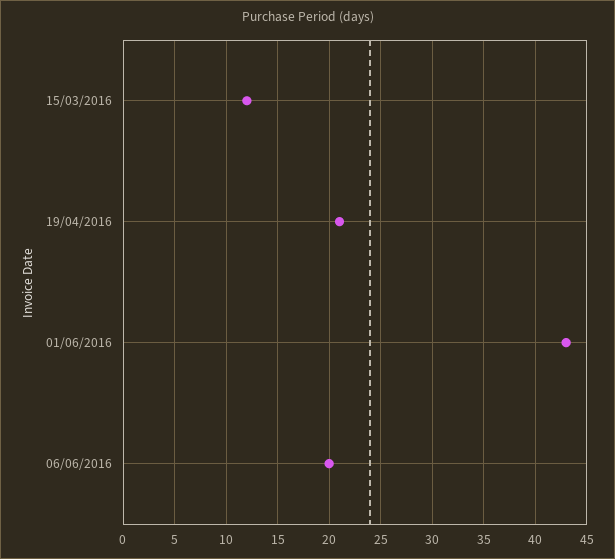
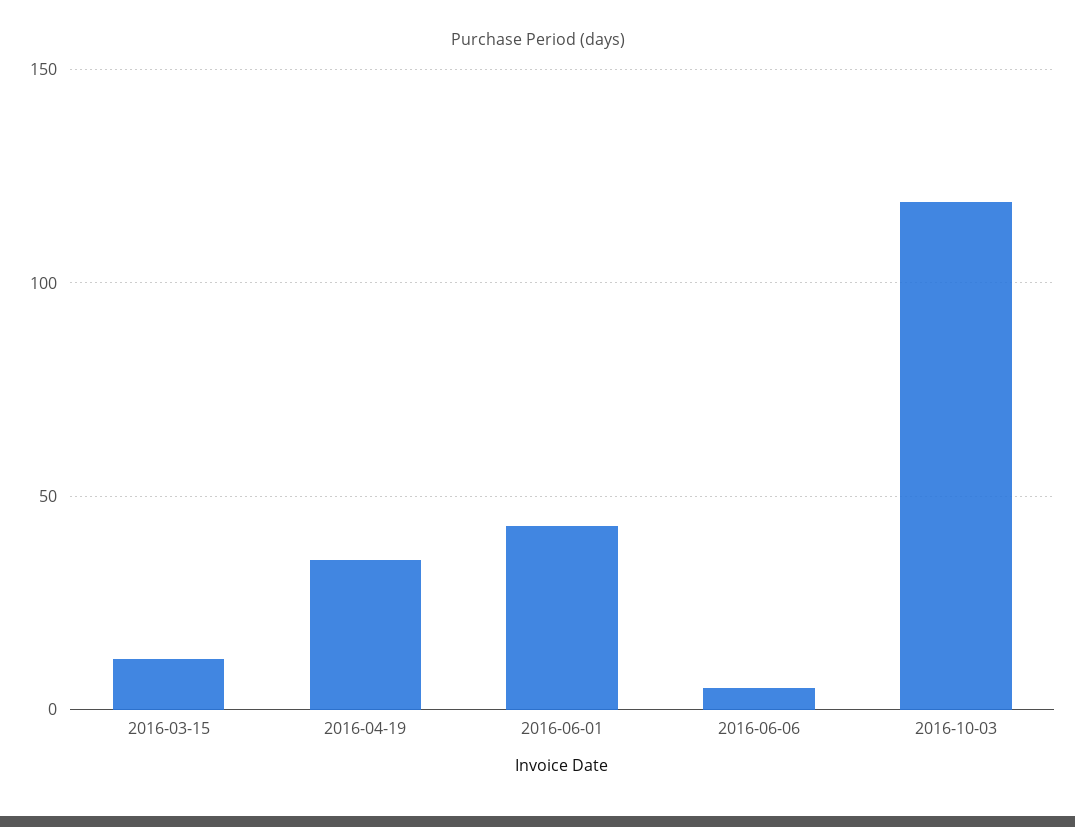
19/04/2016: 21 -> 35
06/06/2016: 20 -> 5
2016-10-03: none -> 120

